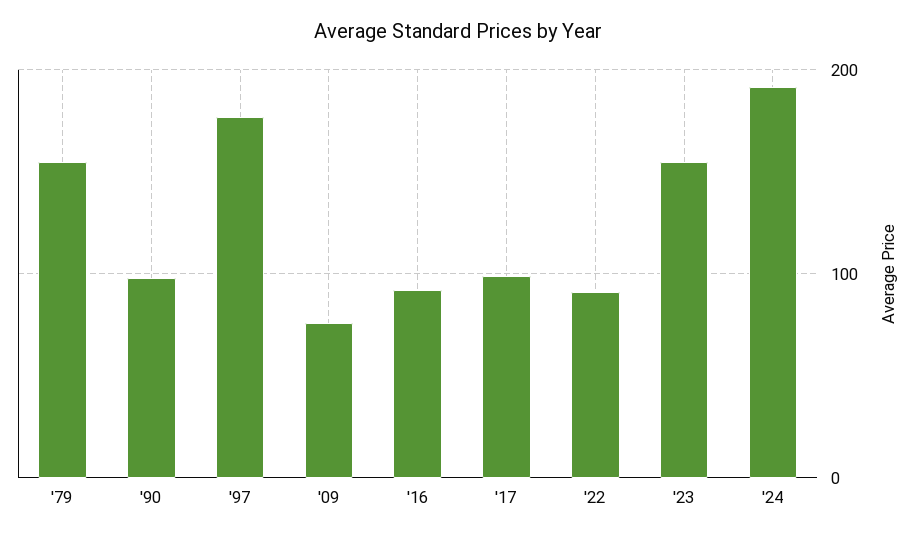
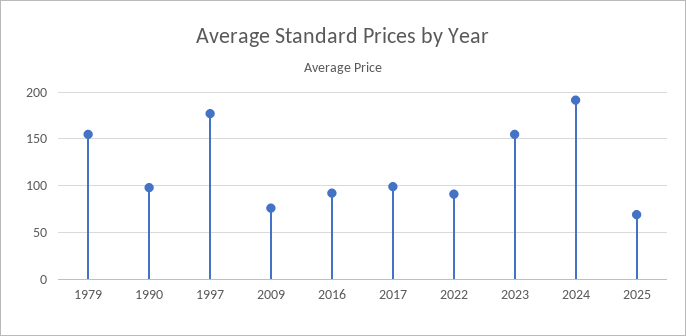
2025: none -> 70

